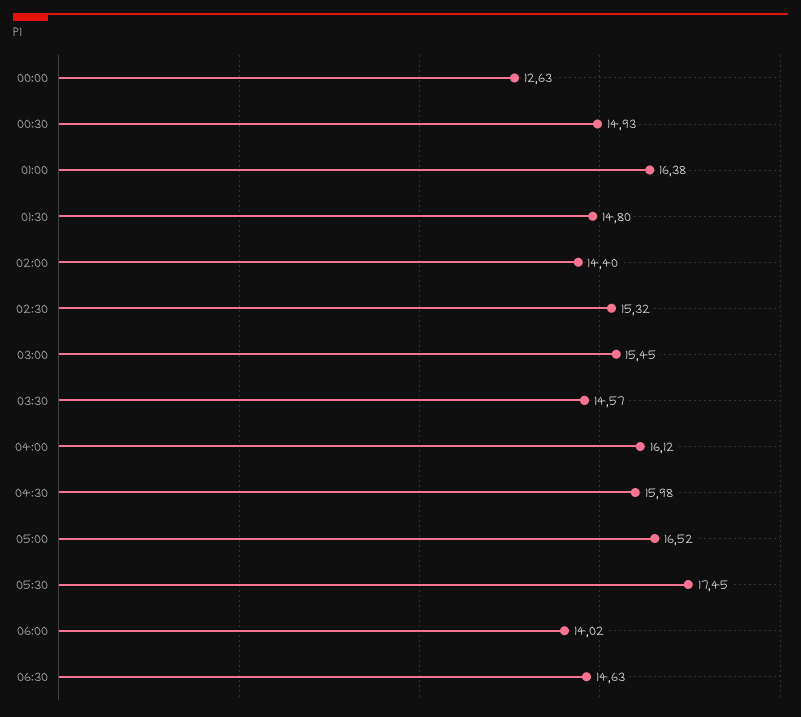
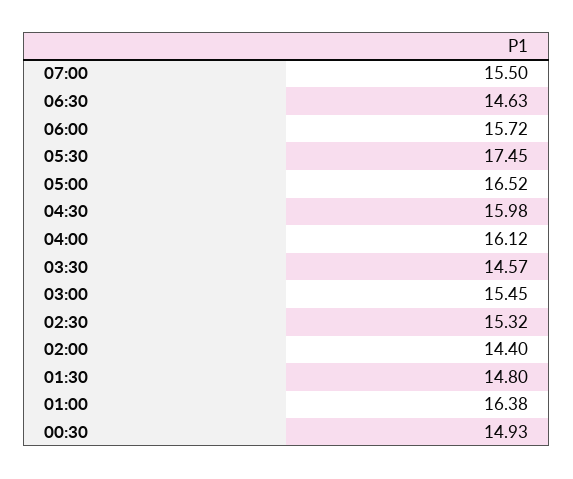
00:00: 12.63 -> none
06:00: 14.02 -> 15.72
07:00: none -> 15.5

